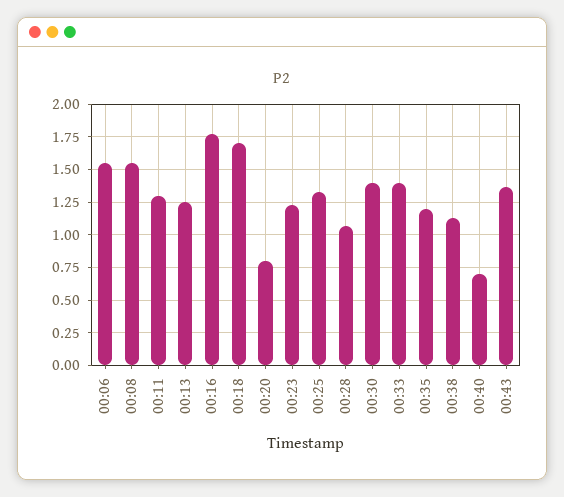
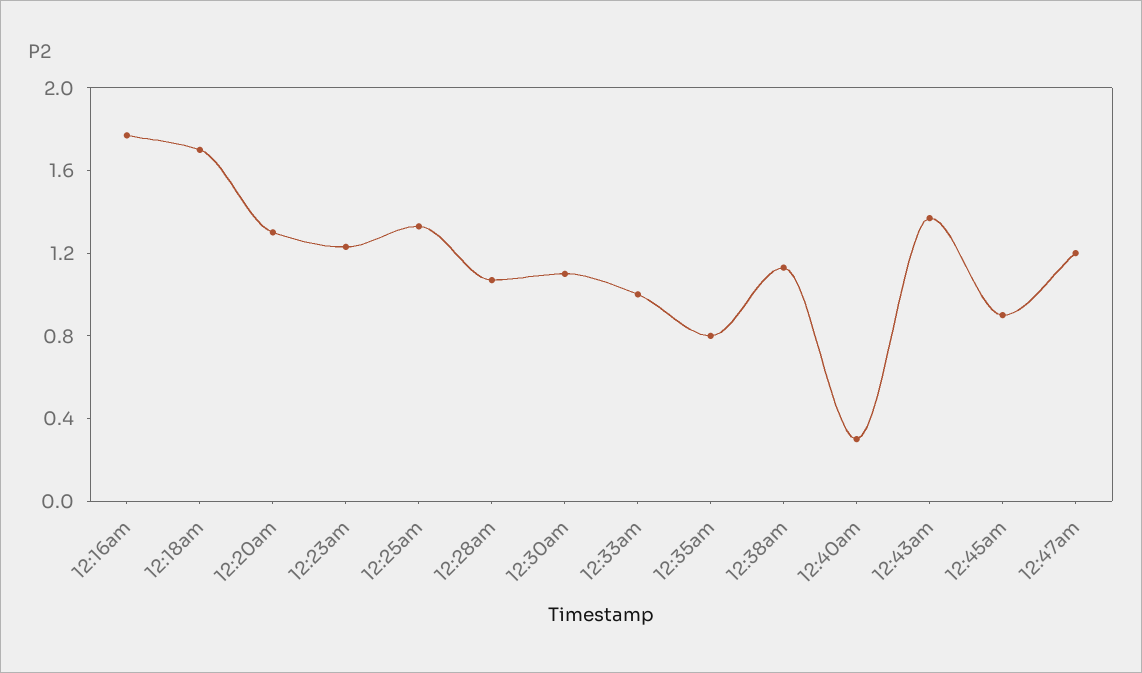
00:06: 1.55 -> none
00:08: 1.55 -> none
00:11: 1.3 -> none
00:13: 1.25 -> none
00:20: 0.8 -> 1.3
00:30: 1.4 -> 1.1
00:33: 1.4 -> 1
00:35: 1.2 -> 0.8
00:40: 0.7 -> 0.3
12:45am: none -> 0.9
12:47am: none -> 1.2

